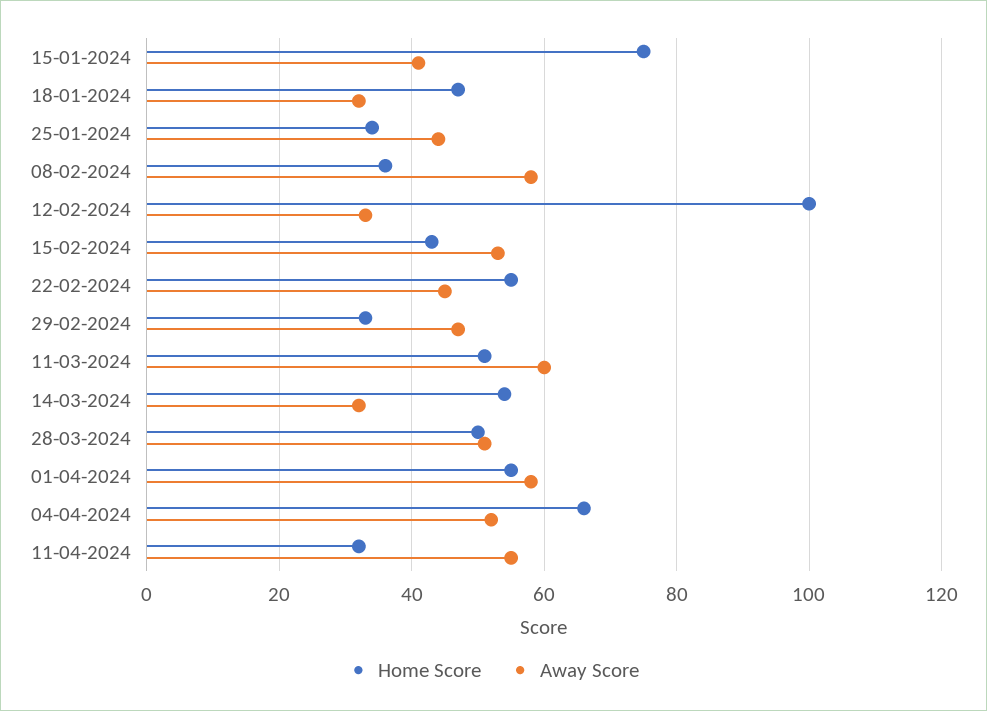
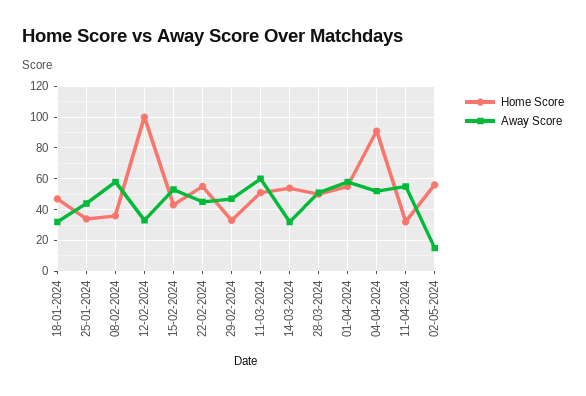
Home Score, 15-01-2024: 75 -> none
Away Score, 15-01-2024: 40 -> none
Home Score, 04-04-2024: 65 -> 90
Home Score, 02-05-2024: none -> 55
Away Score, 02-05-2024: none -> 15

